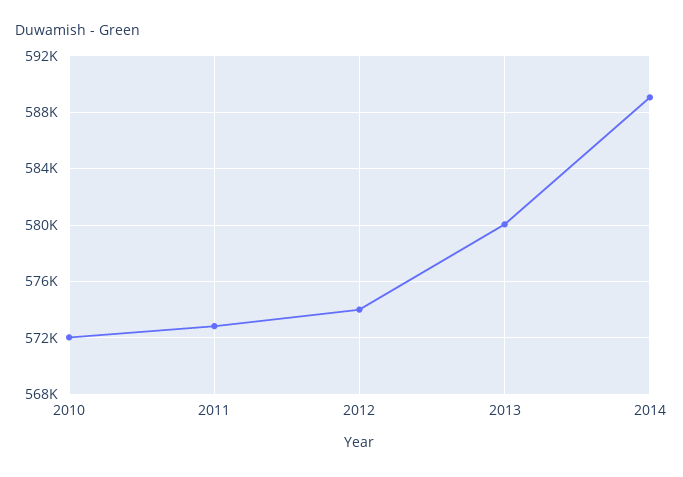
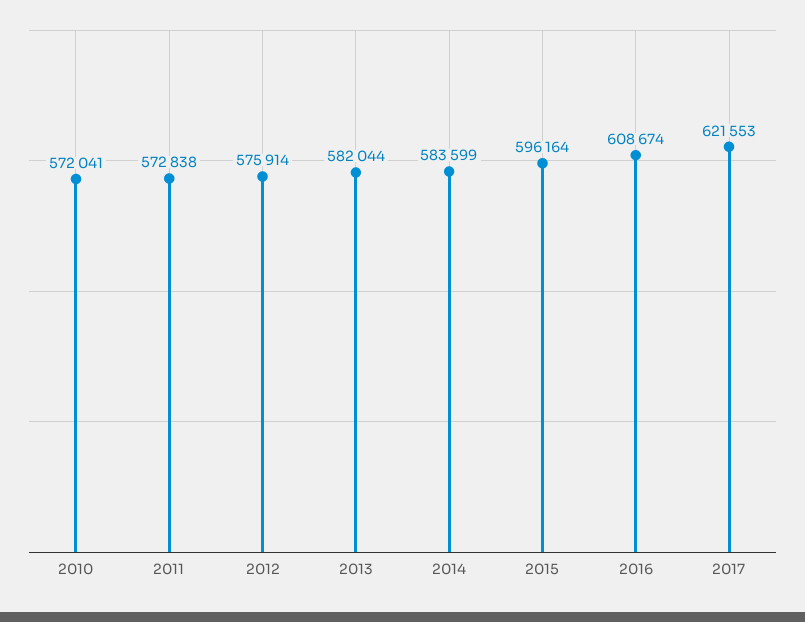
2012: 574000 -> 575914
2013: 580000 -> 582044
2014: 589000 -> 583599
2015: none -> 596164
2016: none -> 608674
2017: none -> 621553

